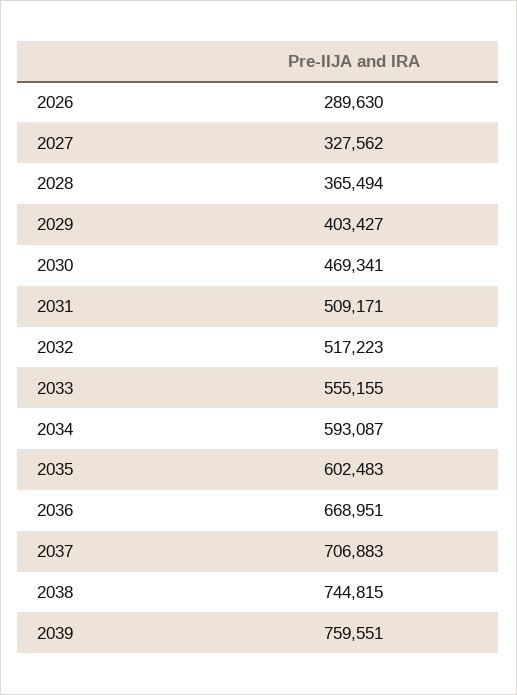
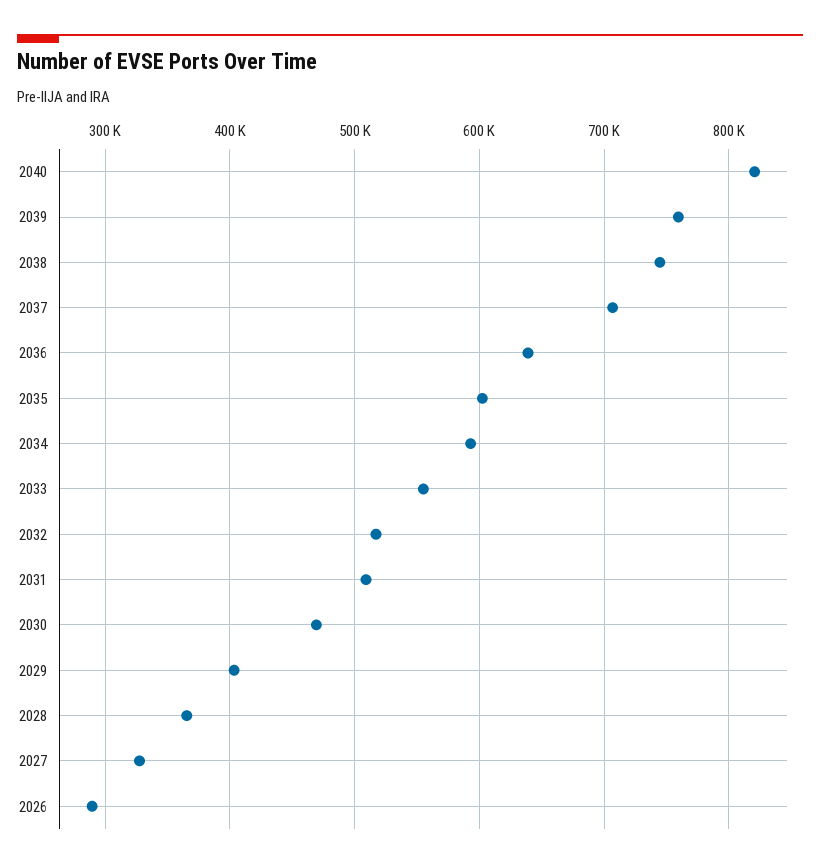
2036: 668951 -> 640000
2040: none -> 820000

